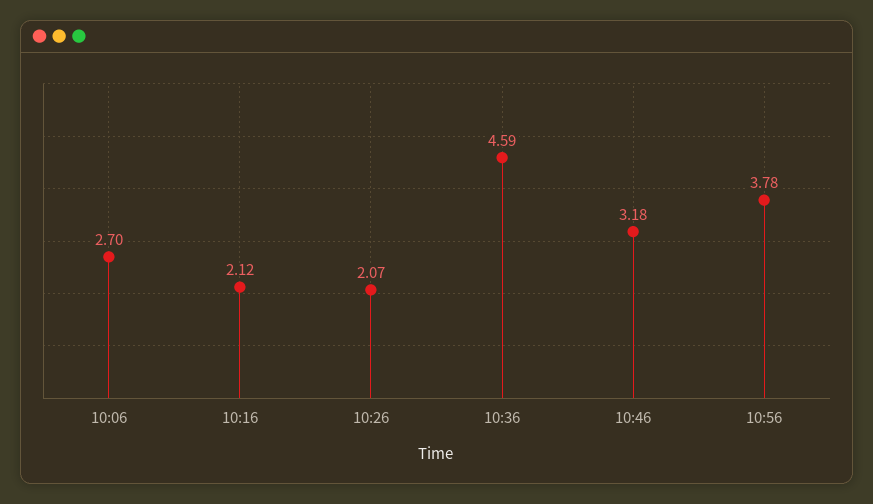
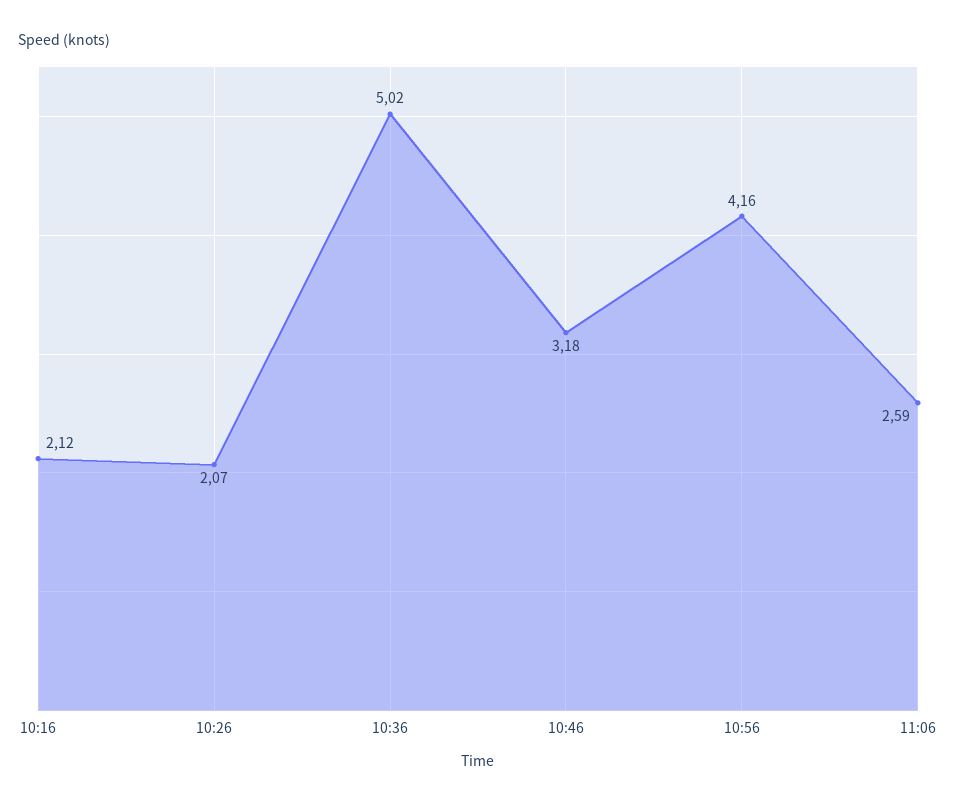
10:06: 2.7 -> none
10:36: 4.59 -> 5.02
10:56: 3.78 -> 4.16
11:06: none -> 2.59

